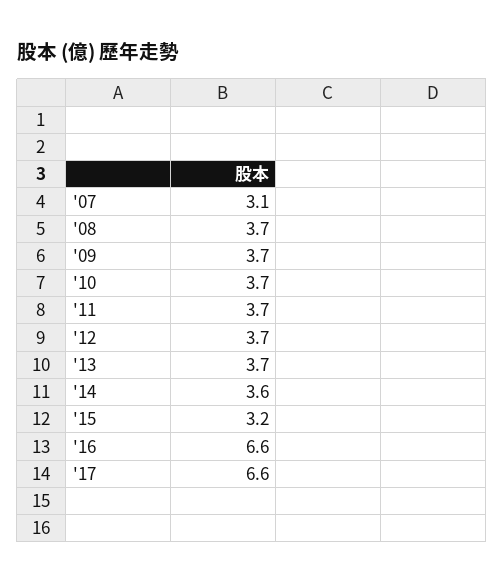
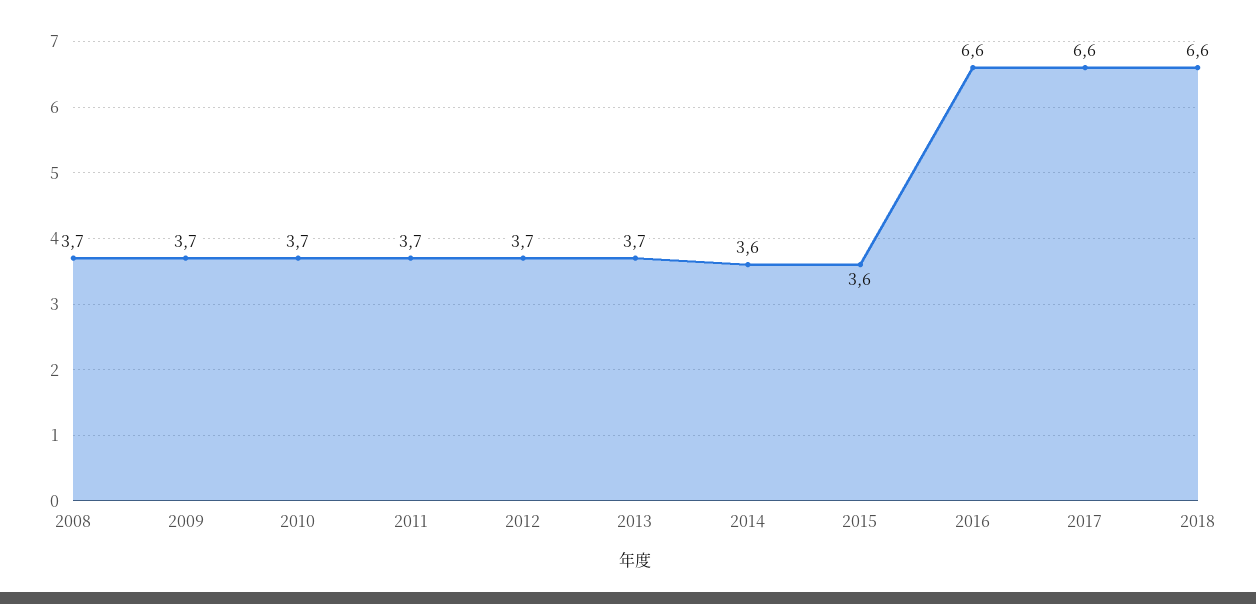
'07: 3.1 -> none
'15: 3.2 -> 3.6
2018: none -> 6.6

